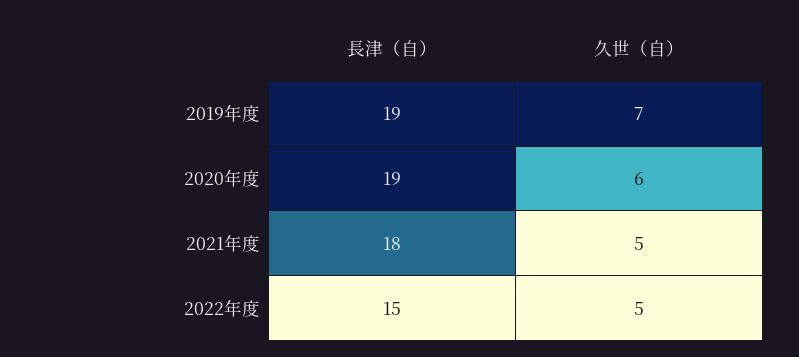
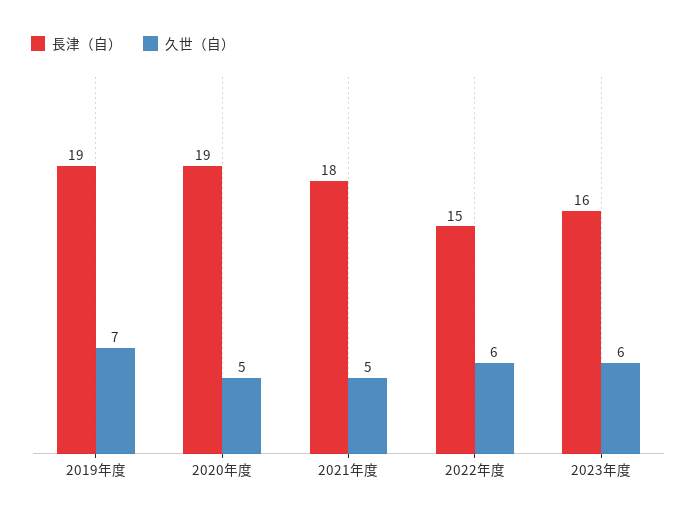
久世（自）, 2020年度: 6 -> 5
久世（自）, 2022年度: 5 -> 6
長津（自）, 2023年度: none -> 16
久世（自）, 2023年度: none -> 6

